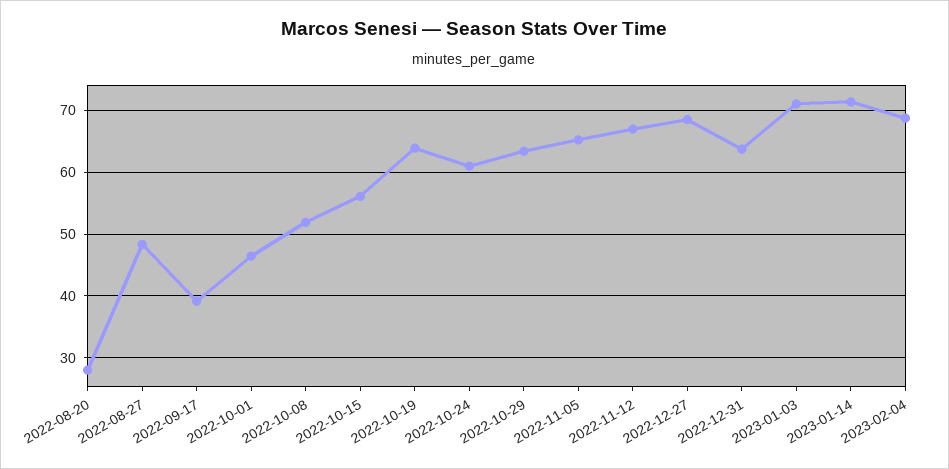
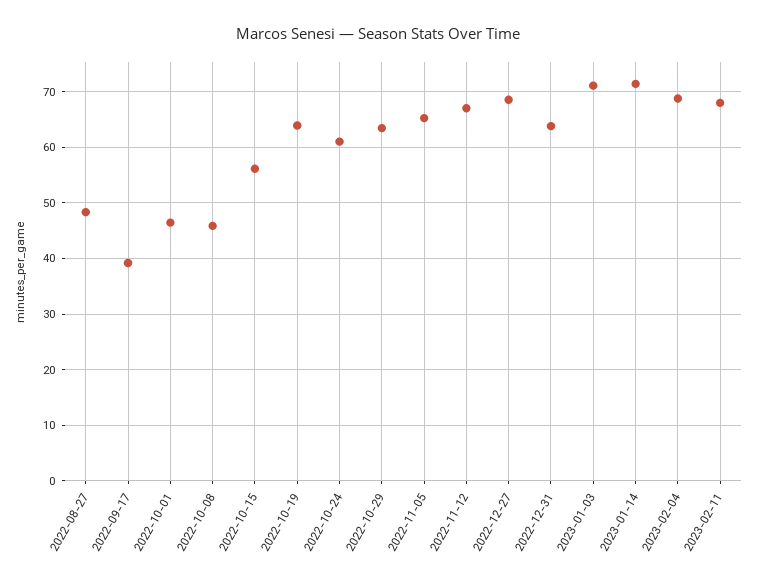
2022-08-20: 28 -> none
2022-10-08: 52 -> 46
2023-02-11: none -> 68

